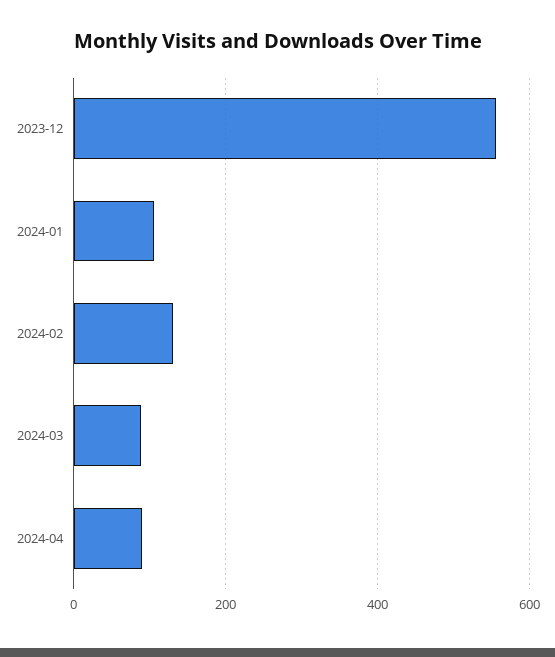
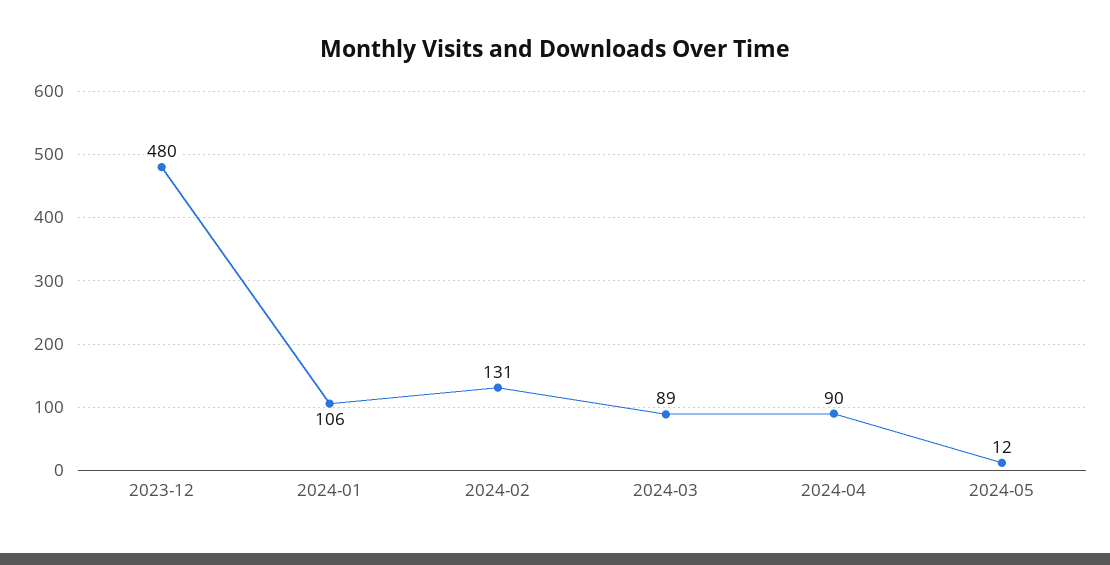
2023-12: 560 -> 480
2024-05: none -> 12

